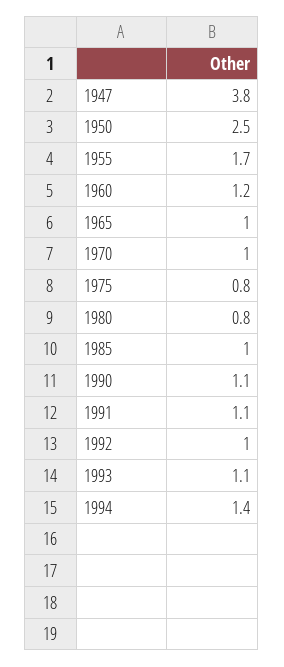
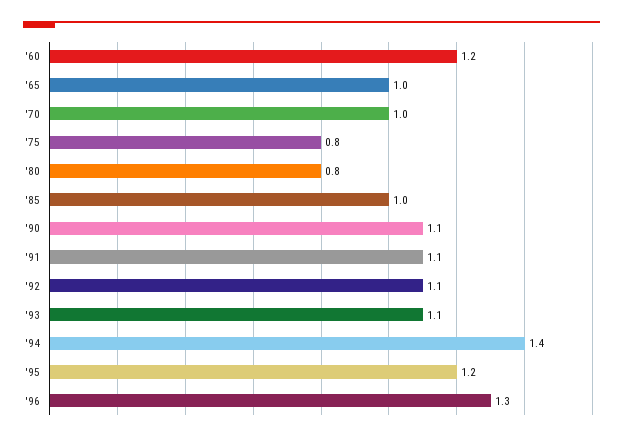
1947: 3.8 -> none
1950: 2.5 -> none
1955: 1.7 -> none
1992: 1 -> 1.1
'95: none -> 1.2
'96: none -> 1.3

